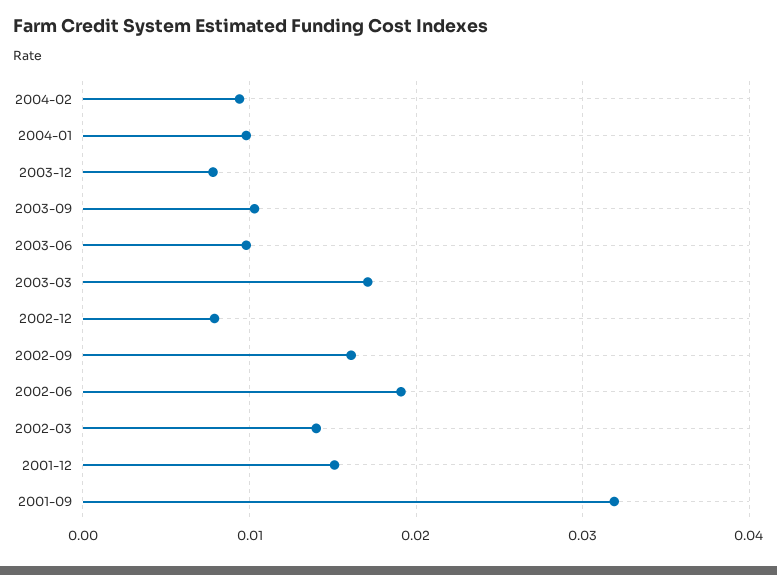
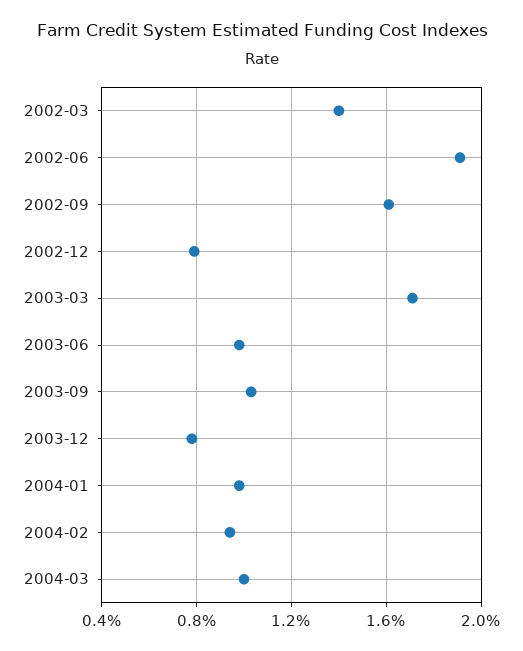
2001-12: 0.015 -> none
2001-09: 0.032 -> none
2004-03: none -> 0.01

